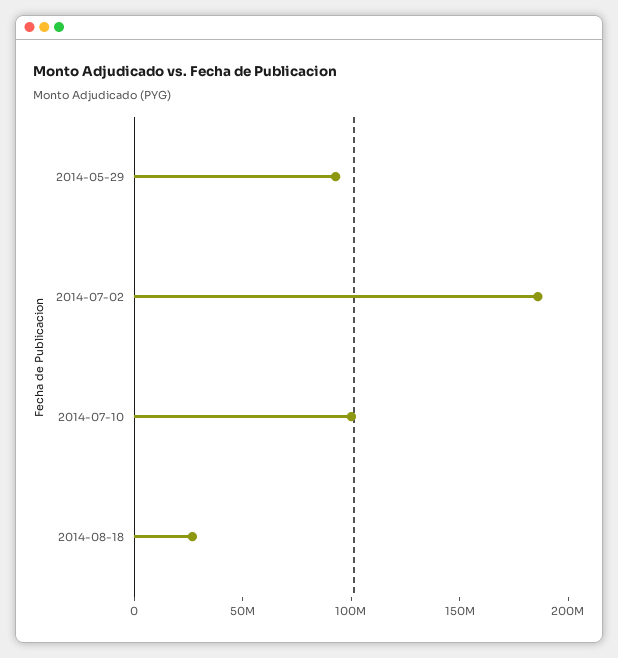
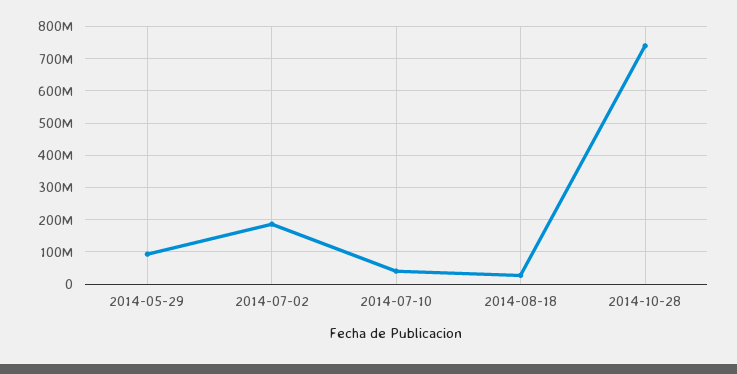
2014-07-10: 100000000 -> 40000000
2014-10-28: none -> 740000000

